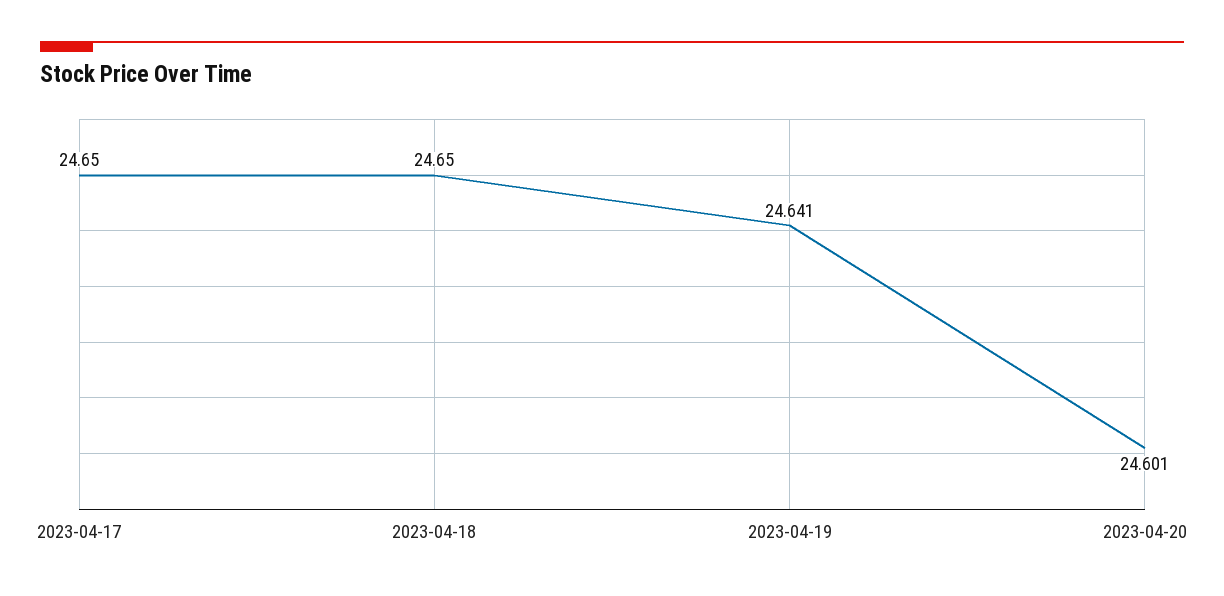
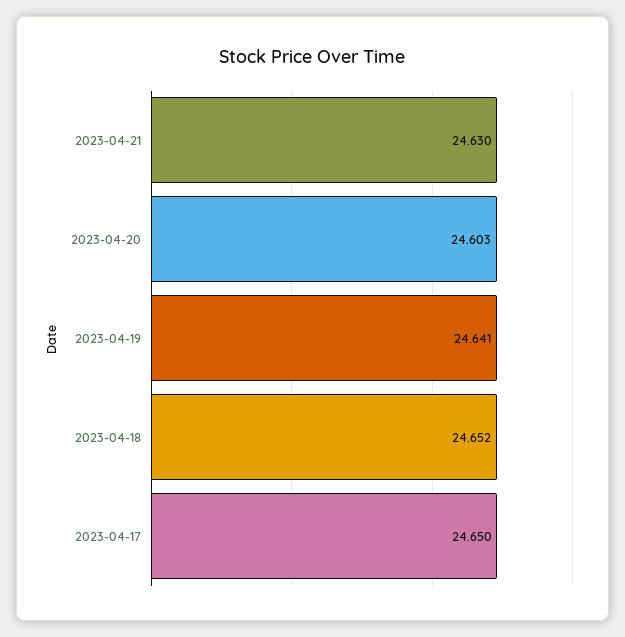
2023-04-18: 24.65 -> 24.652
2023-04-20: 24.601 -> 24.603
2023-04-21: none -> 24.63

